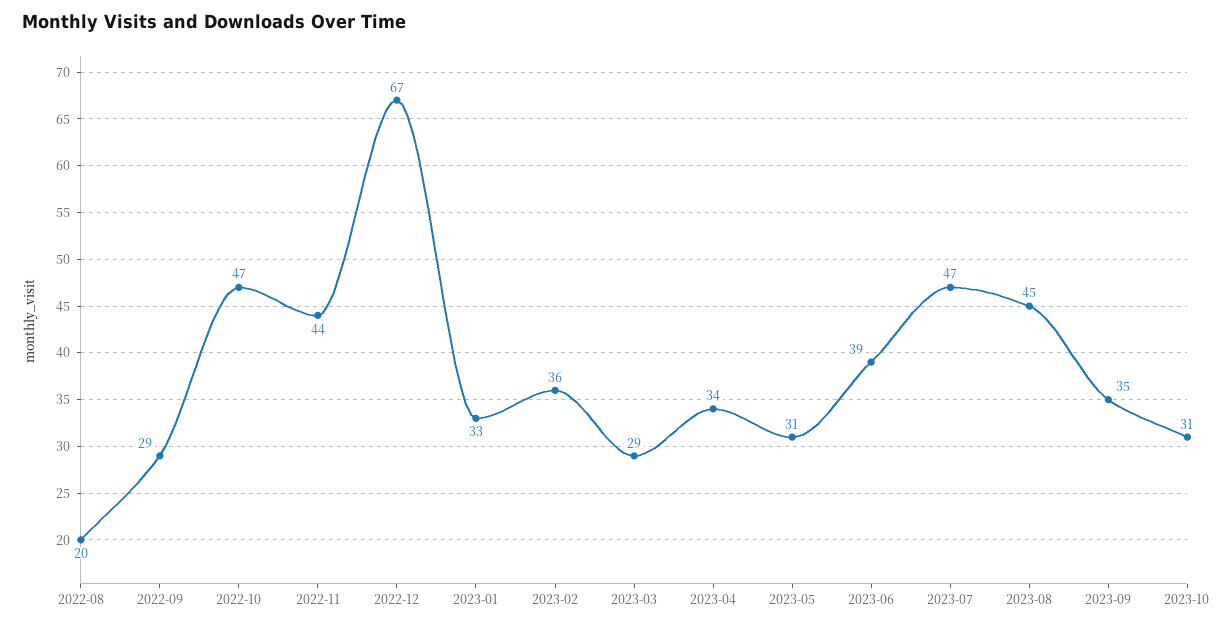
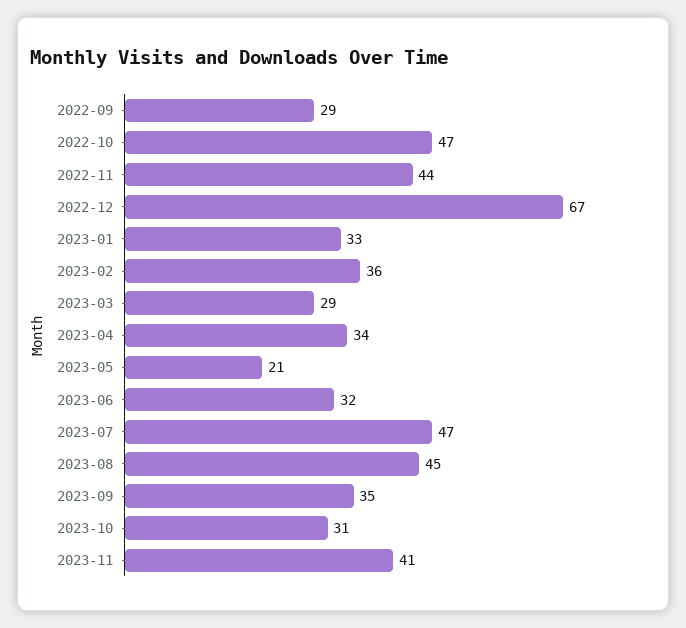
2022-08: 20 -> none
2023-05: 31 -> 21
2023-06: 39 -> 32
2023-11: none -> 41

